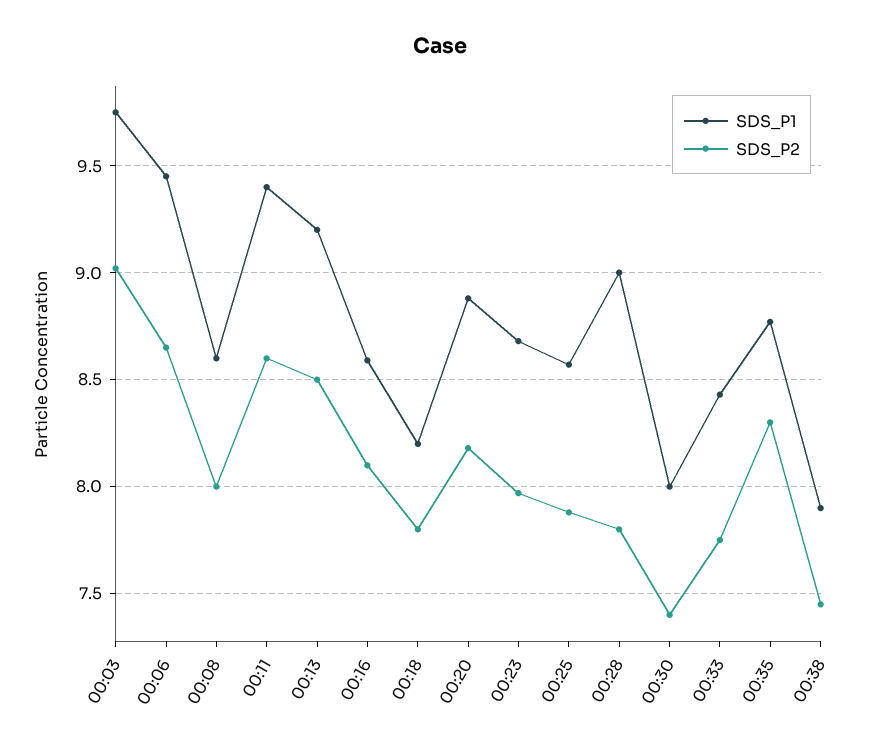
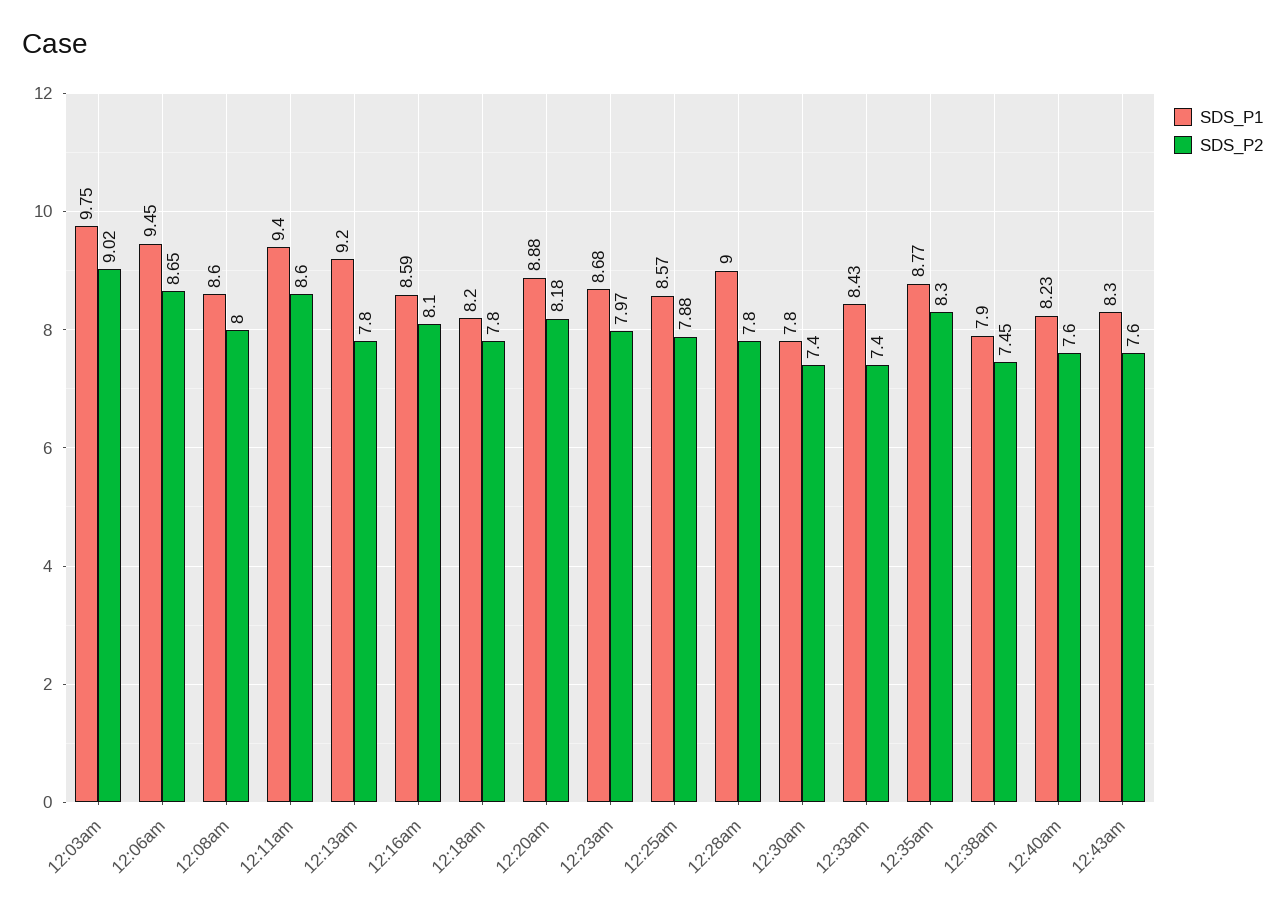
SDS_P2, 00:13: 8.5 -> 7.8
SDS_P1, 00:30: 8 -> 7.8
SDS_P2, 00:33: 7.75 -> 7.4
SDS_P1, 12:40am: none -> 8.23
SDS_P2, 12:40am: none -> 7.6
SDS_P1, 12:43am: none -> 8.3
SDS_P2, 12:43am: none -> 7.6

